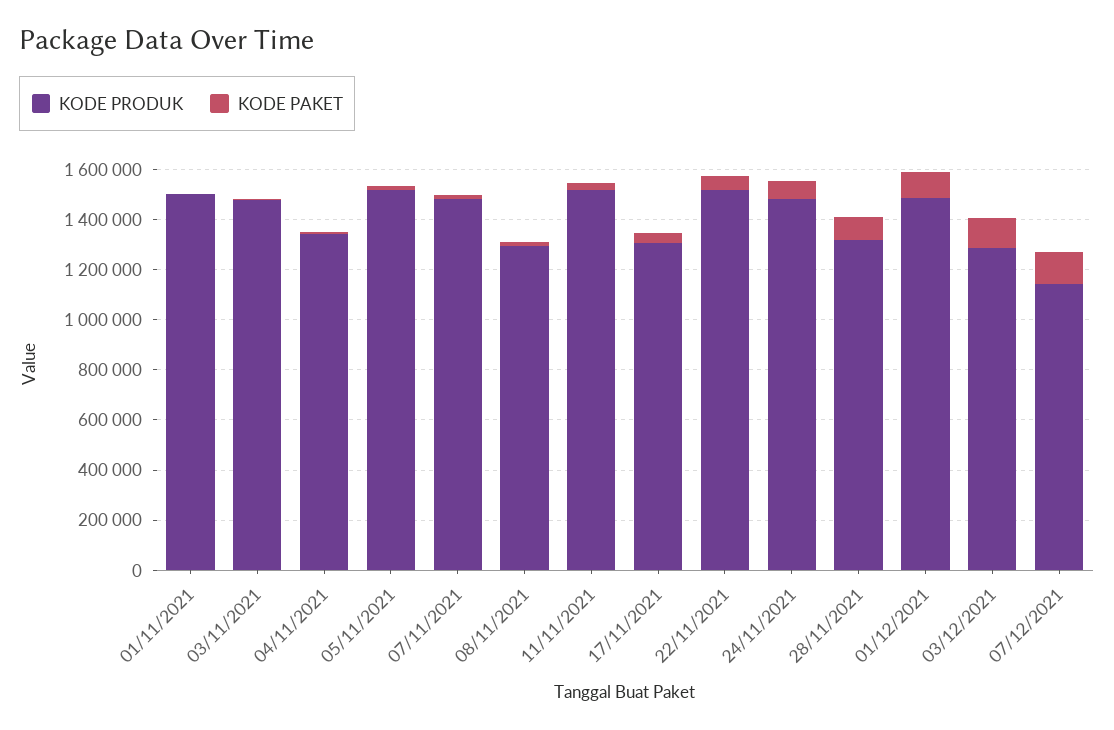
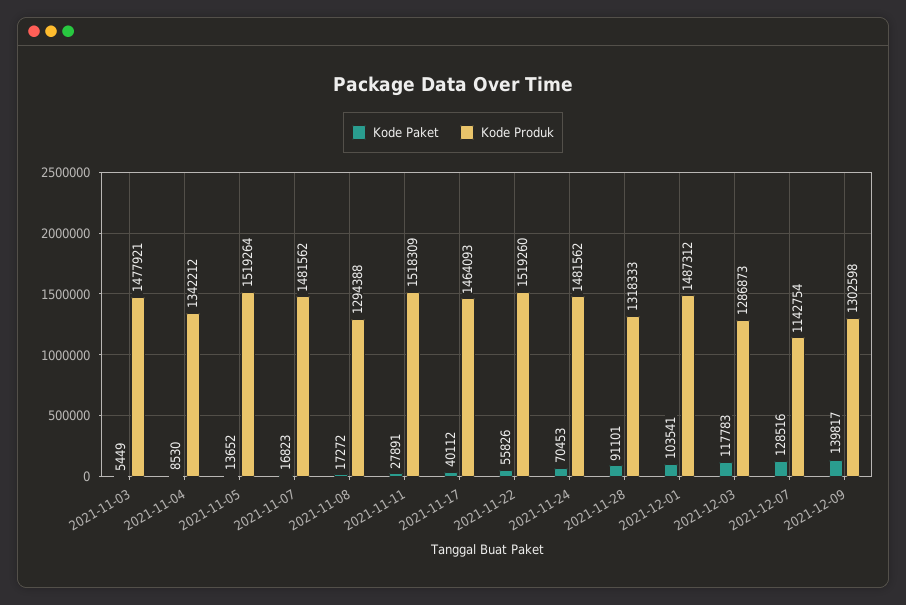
KODE PRODUK, 01/11/2021: 1500000 -> none
KODE PAKET, 01/11/2021: 0 -> none
KODE PRODUK, 17/11/2021: 1300000 -> 1464093
KODE PAKET, 2021-12-09: none -> 139817
KODE PRODUK, 2021-12-09: none -> 1302598

